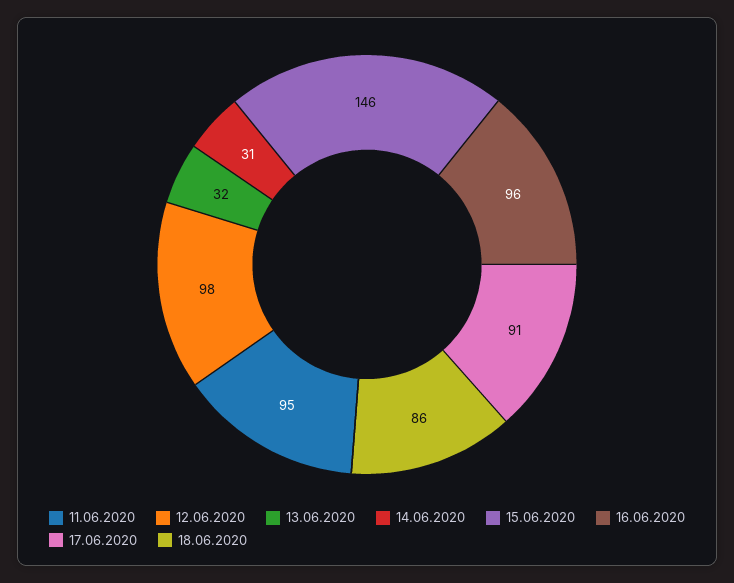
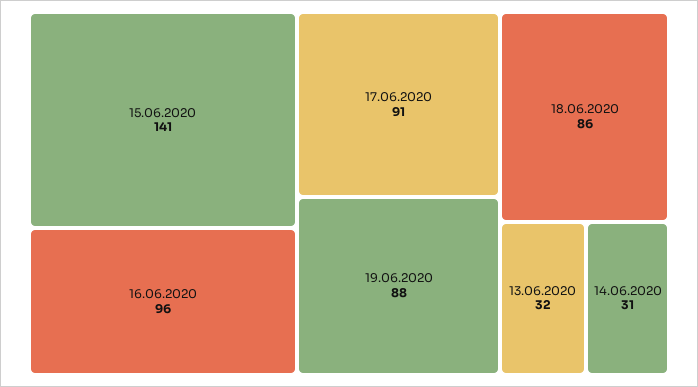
11.06.2020: 95 -> none
12.06.2020: 98 -> none
15.06.2020: 146 -> 141
19.06.2020: none -> 88

